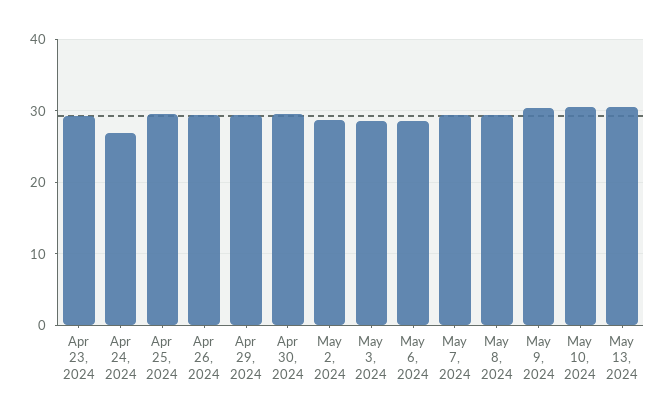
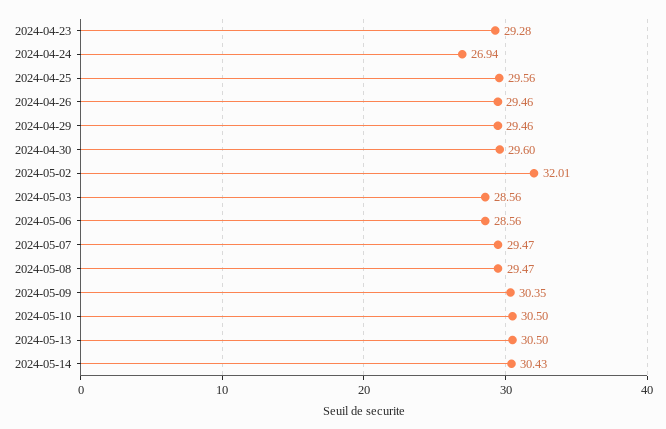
May 2, 2024: 29 -> 32.01
2024-05-14: none -> 30.43

